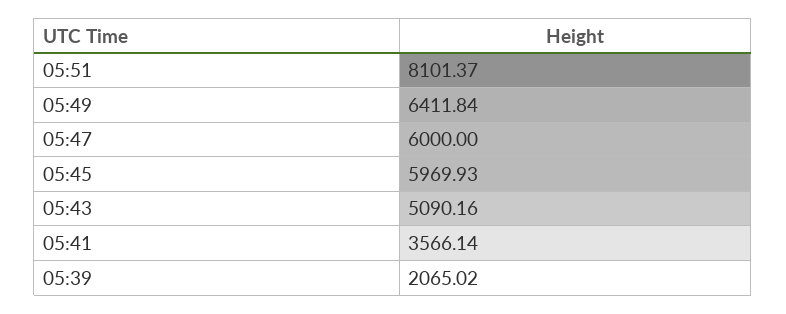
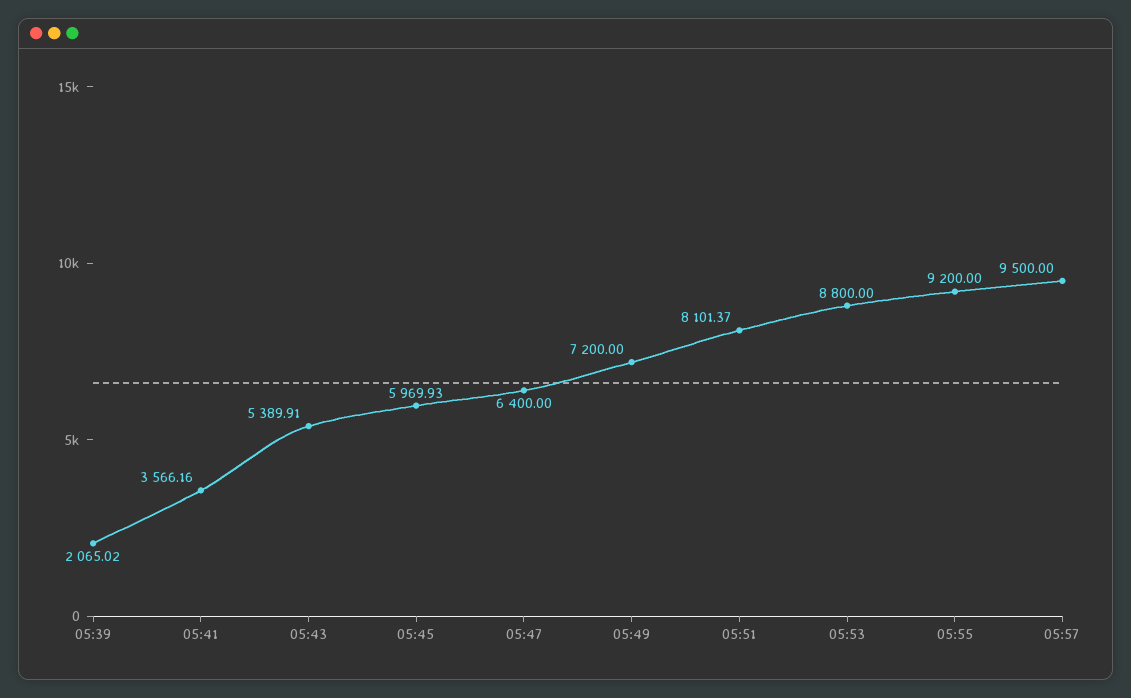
05:49: 6411.84 -> 7200
05:47: 6000 -> 6400
05:43: 5090.16 -> 5389.91
05:41: 3566.14 -> 3566.16
05:53: none -> 8800
05:55: none -> 9200
05:57: none -> 9500

